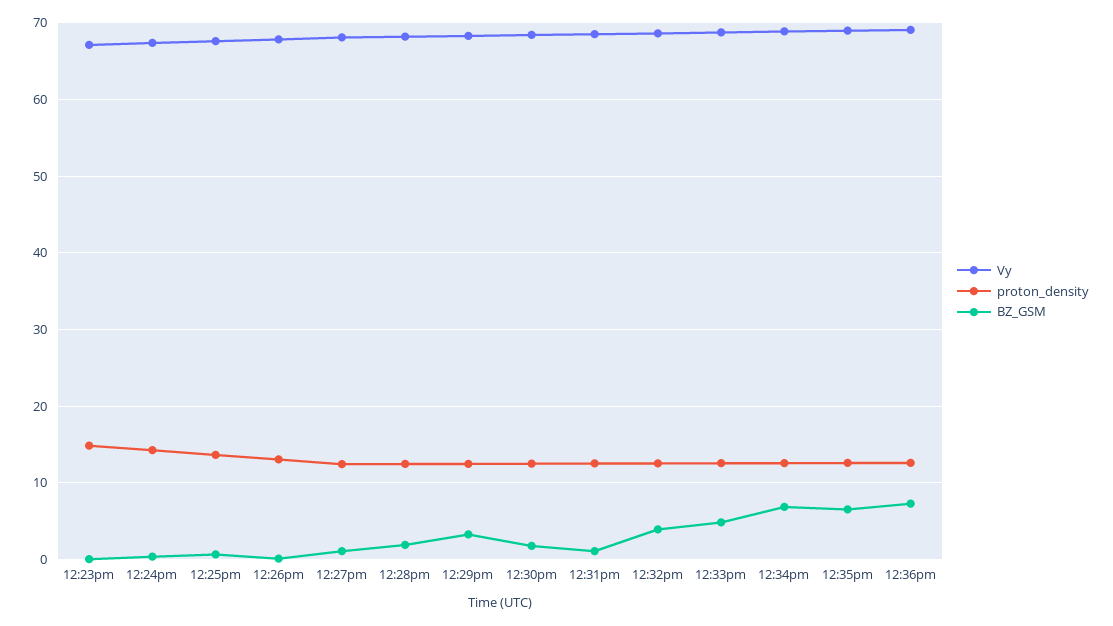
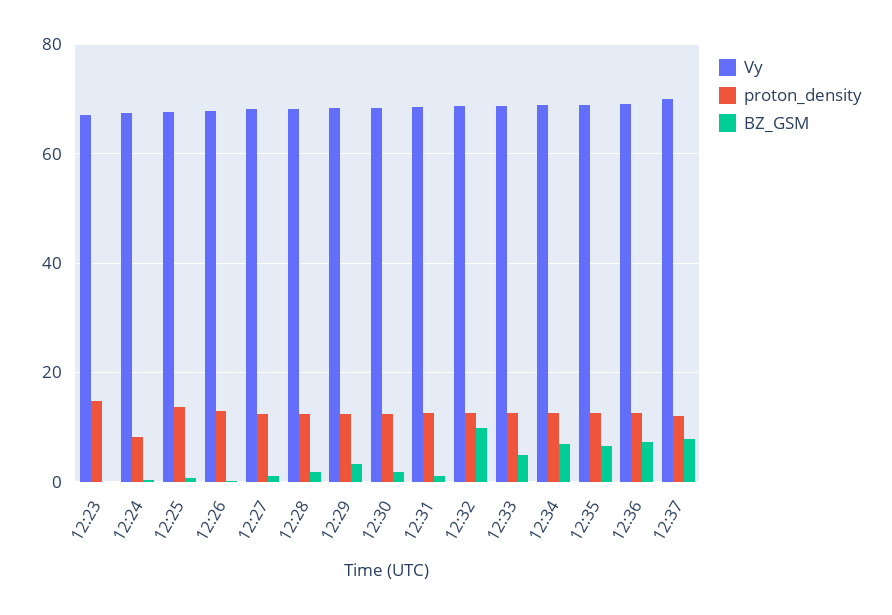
proton_density, 12:24pm: 14 -> 8
BZ_GSM, 12:32pm: 4 -> 10
Vy, 12:37: none -> 70
proton_density, 12:37: none -> 12
BZ_GSM, 12:37: none -> 8

